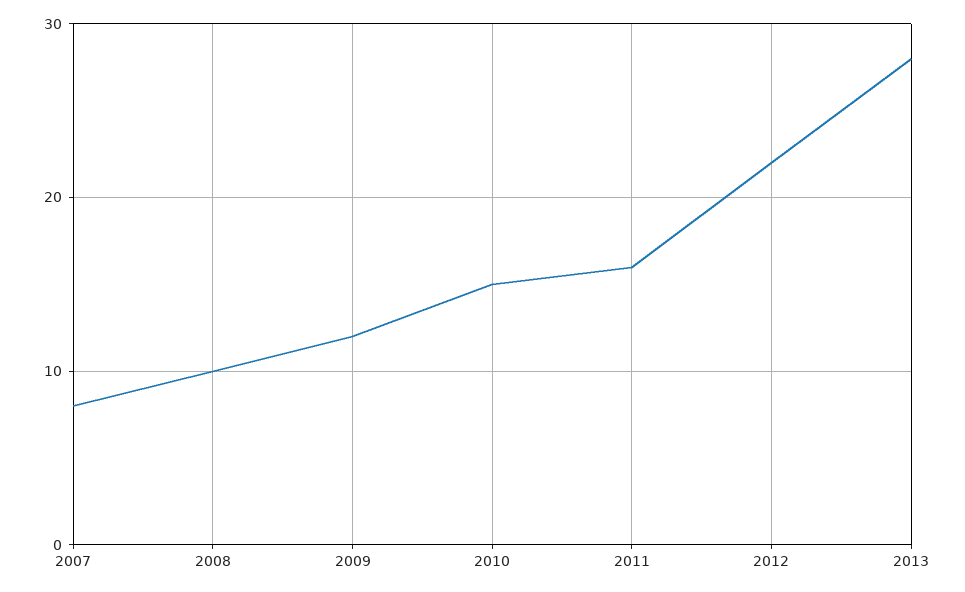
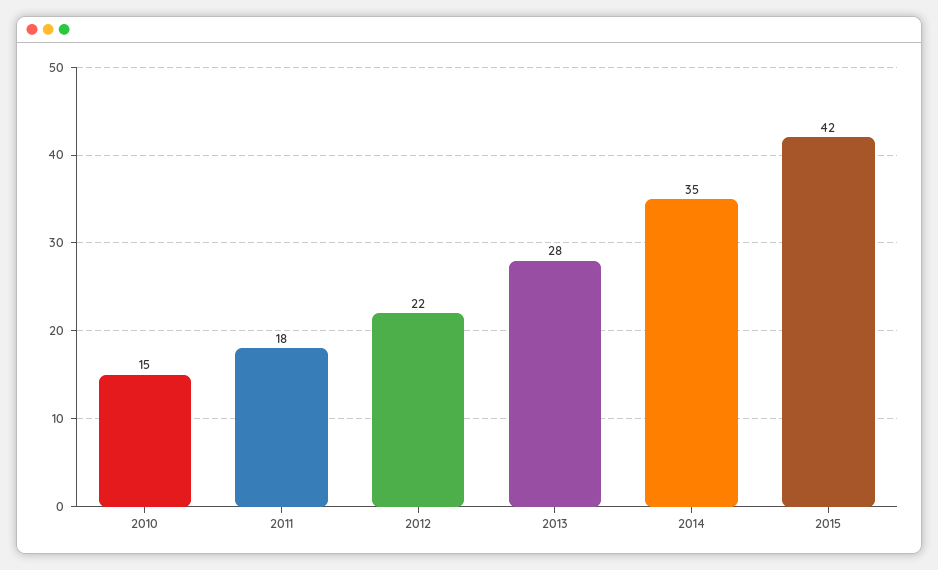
2007: 8 -> none
2008: 10 -> none
2009: 12 -> none
2011: 16 -> 18
2014: none -> 35
2015: none -> 42

